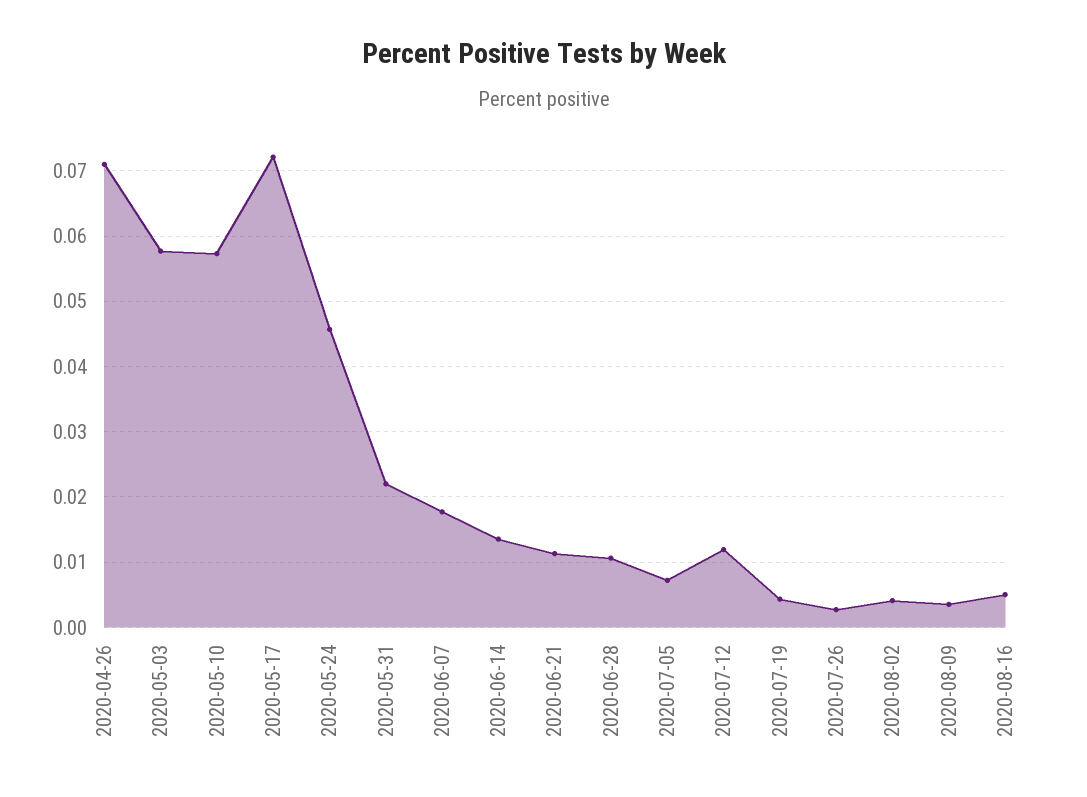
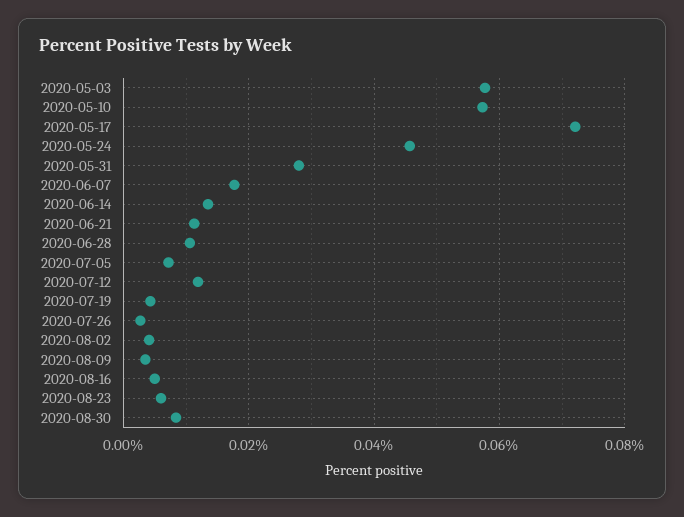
2020-04-26: 0.071 -> none
2020-05-31: 0.022 -> 0.028
2020-08-23: none -> 0.006
2020-08-30: none -> 0.008

